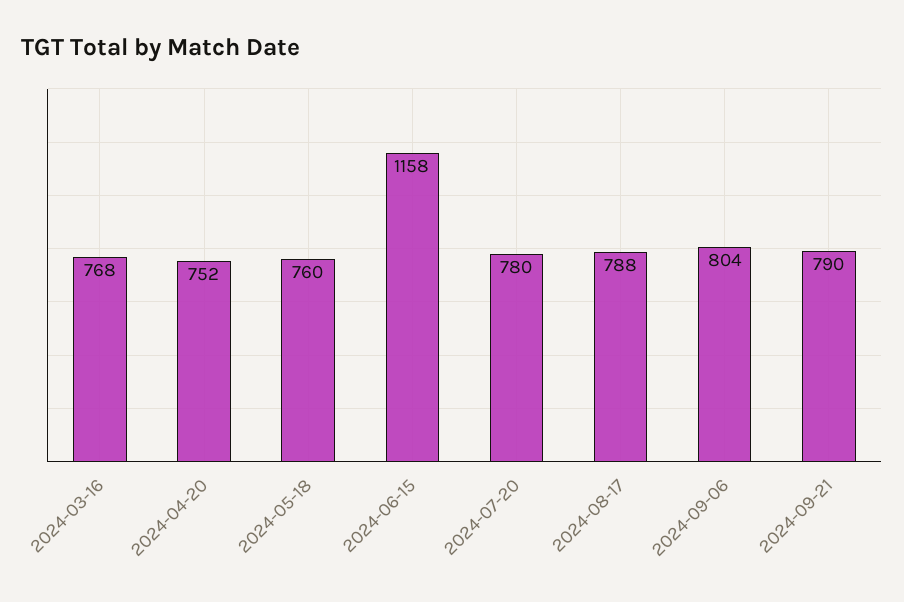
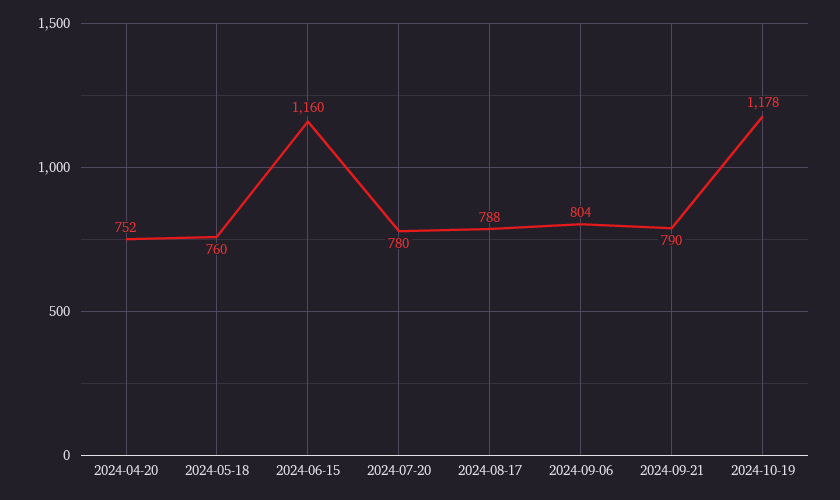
2024-03-16: 768 -> none
2024-06-15: 1158 -> 1160
2024-10-19: none -> 1178

